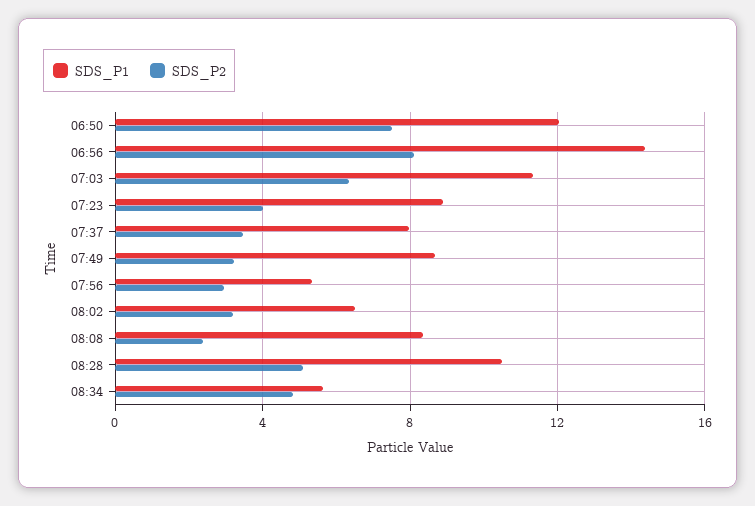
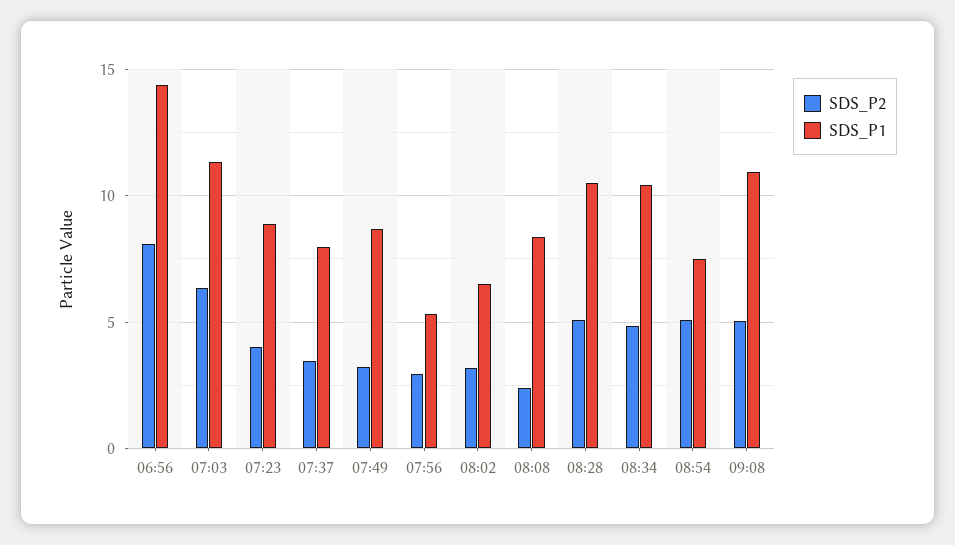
SDS_P1, 06:50: 12 -> none
SDS_P2, 06:50: 7.5 -> none
SDS_P1, 08:34: 5.5 -> 10.5
SDS_P2, 08:54: none -> 5
SDS_P1, 08:54: none -> 7.5
SDS_P2, 09:08: none -> 5
SDS_P1, 09:08: none -> 11

